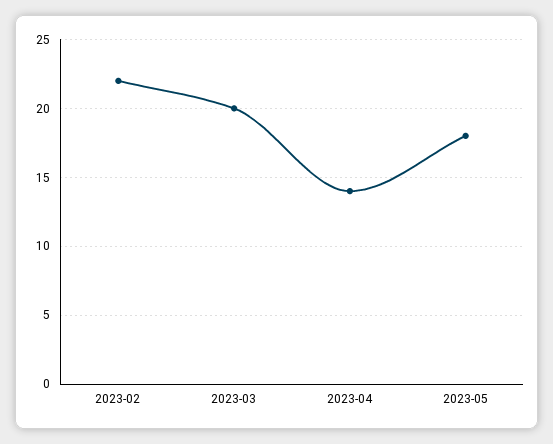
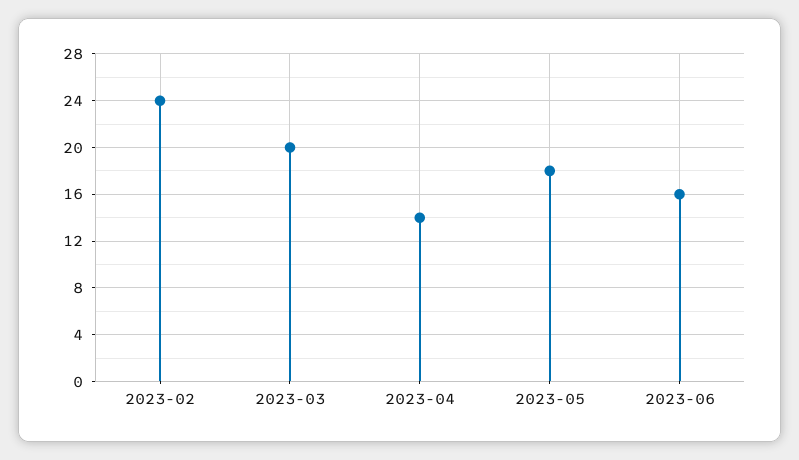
2023-02: 22 -> 24
2023-06: none -> 16

